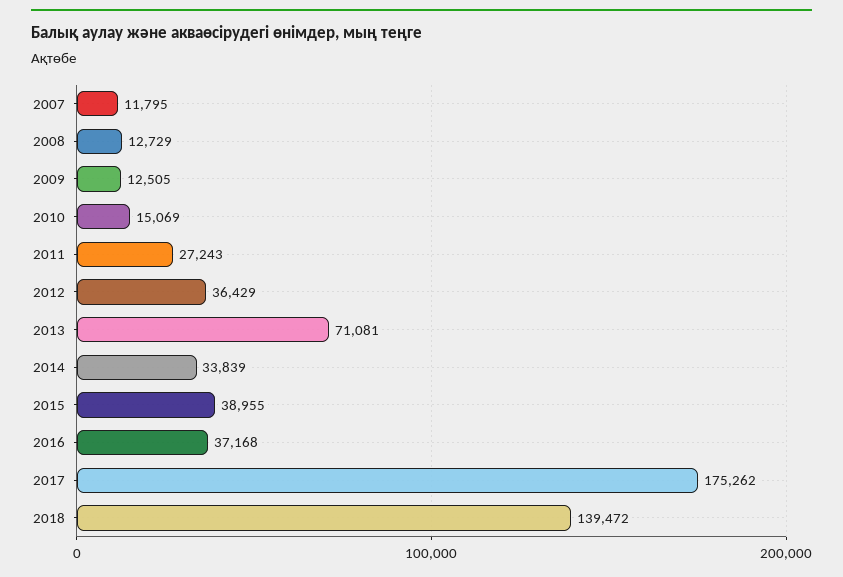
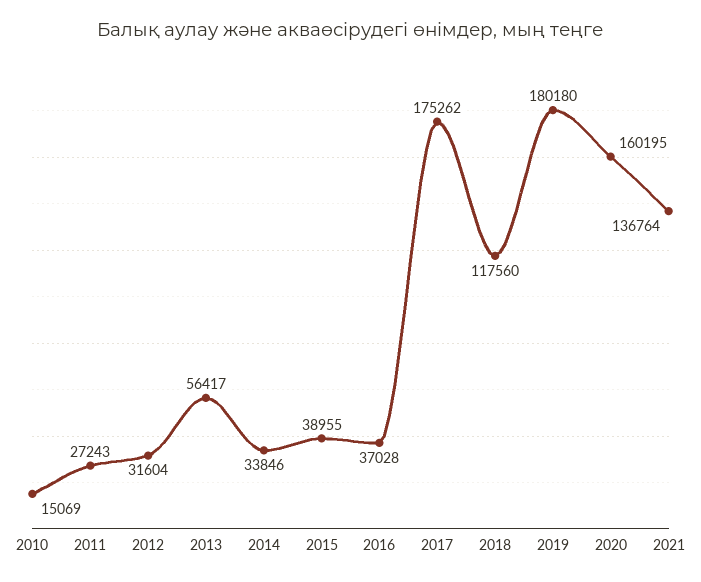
2007: 11795 -> none
2008: 12729 -> none
2009: 12505 -> none
2012: 36429 -> 31604
2013: 71081 -> 56417
2014: 33839 -> 33846
2016: 37168 -> 37028
2018: 139472 -> 117560
2019: none -> 180180
2020: none -> 160195
2021: none -> 136764

